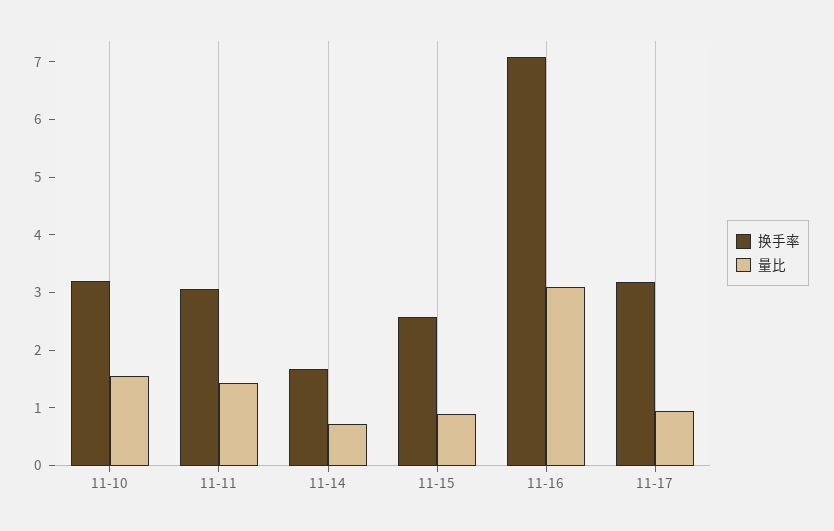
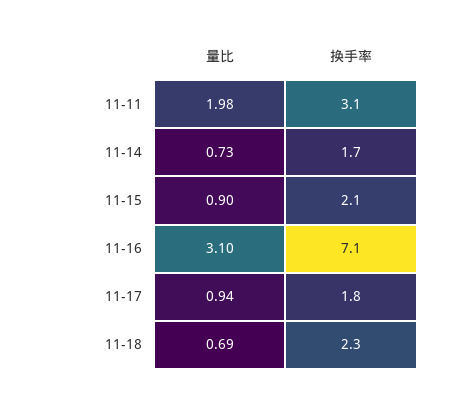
换手率, 11-10: 3.2 -> none
量比, 11-10: 1.6 -> none
量比, 11-11: 1.4 -> 1.98
换手率, 11-15: 2.6 -> 2.1
换手率, 11-17: 3.2 -> 1.8
量比, 11-18: none -> 0.69
换手率, 11-18: none -> 2.3

